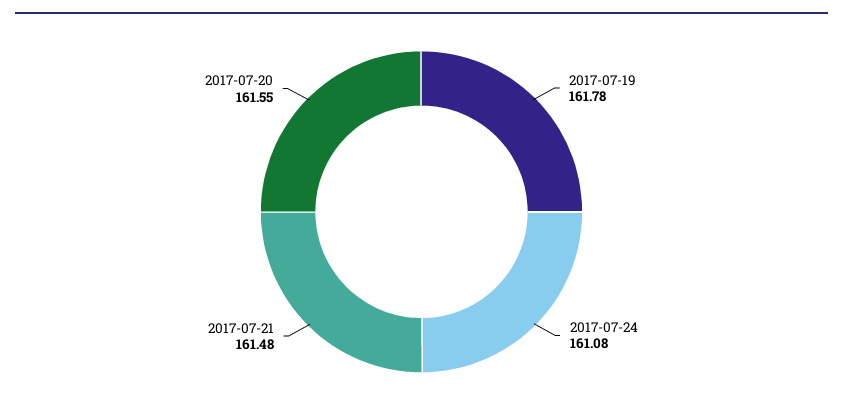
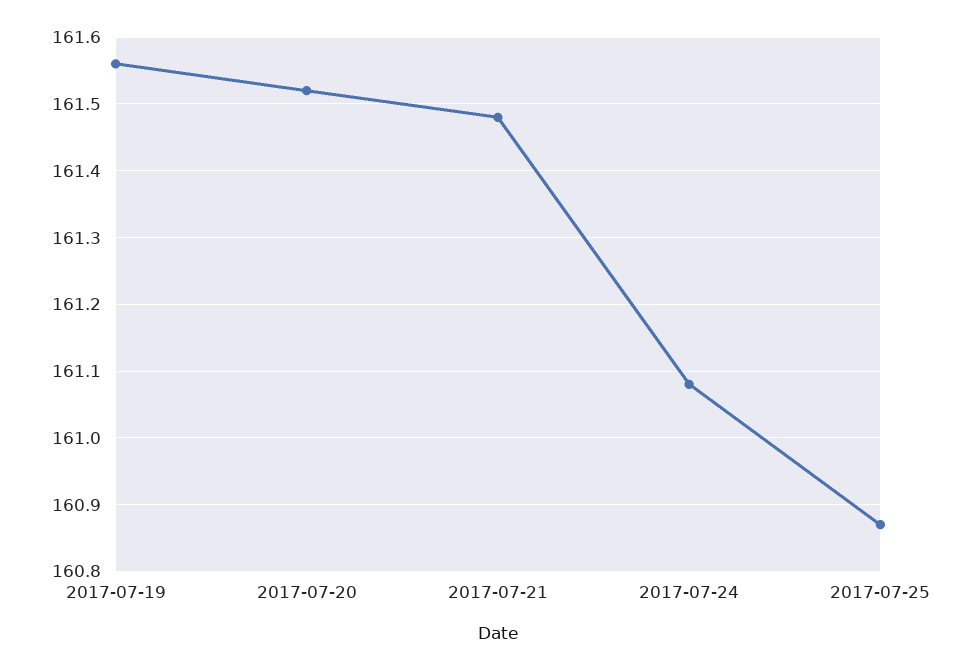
2017-07-19: 161.78 -> 161.56
2017-07-20: 161.55 -> 161.52
2017-07-25: none -> 160.87

